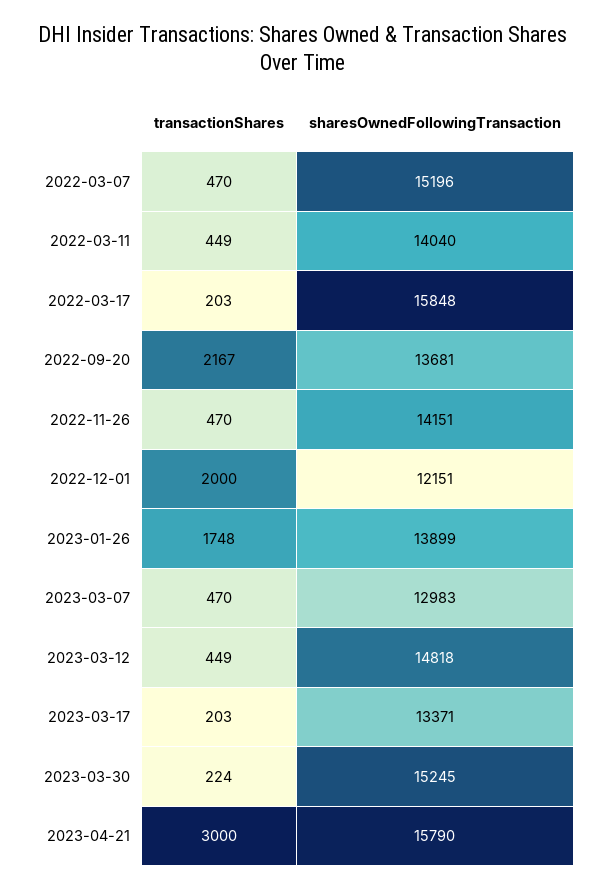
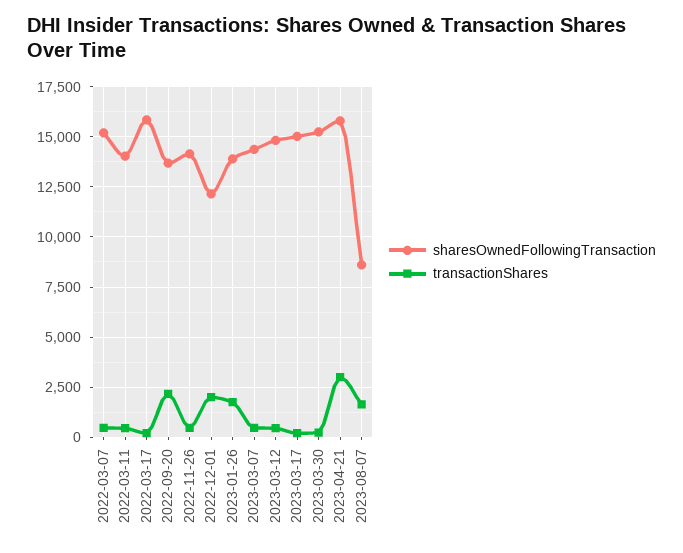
sharesOwnedFollowingTransaction, 2023-03-07: 12983 -> 14500
sharesOwnedFollowingTransaction, 2023-03-17: 13371 -> 15000
sharesOwnedFollowingTransaction, 2023-08-07: none -> 8500
transactionShares, 2023-08-07: none -> 1500

